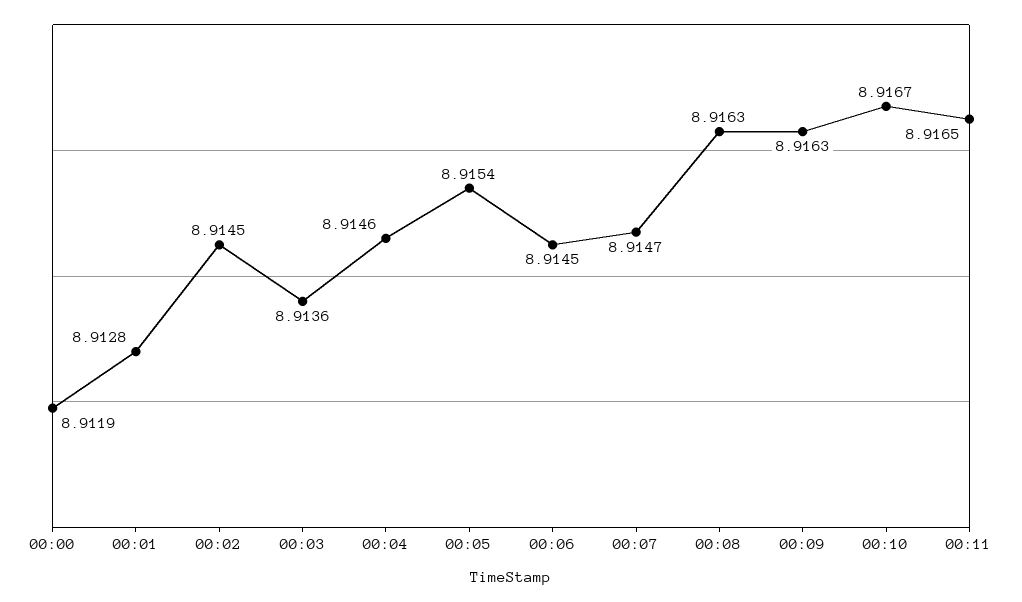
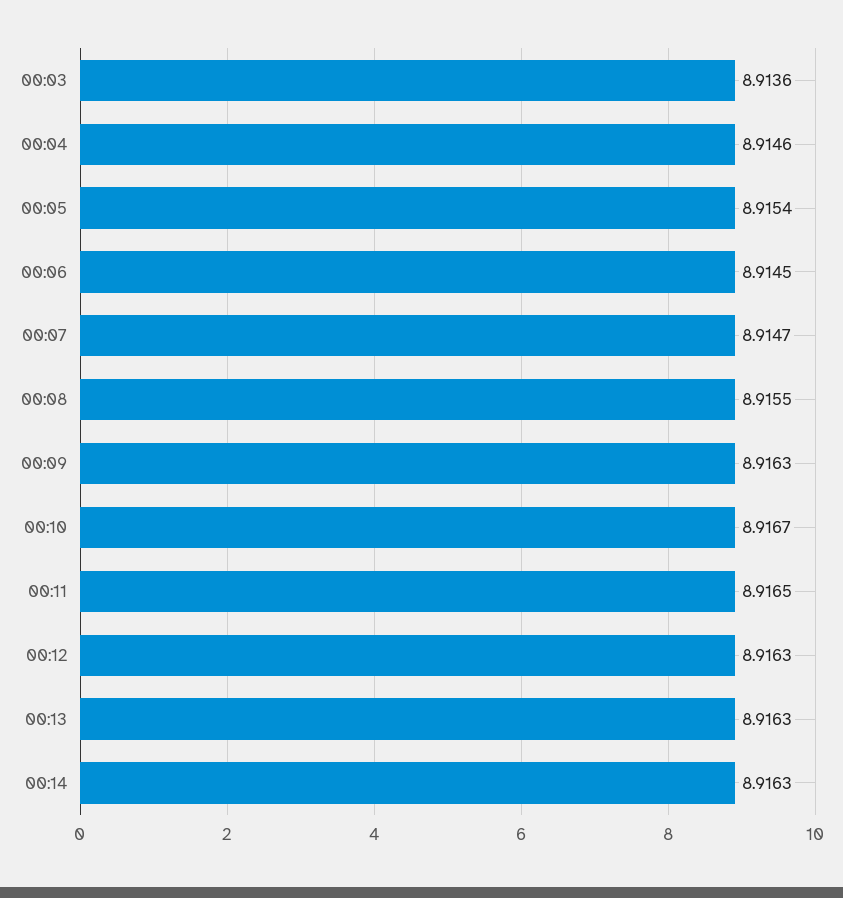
00:00: 8.9119 -> none
00:01: 8.9128 -> none
00:02: 8.9145 -> none
00:08: 8.9163 -> 8.9155
00:12: none -> 8.9163
00:13: none -> 8.9163
00:14: none -> 8.9163

